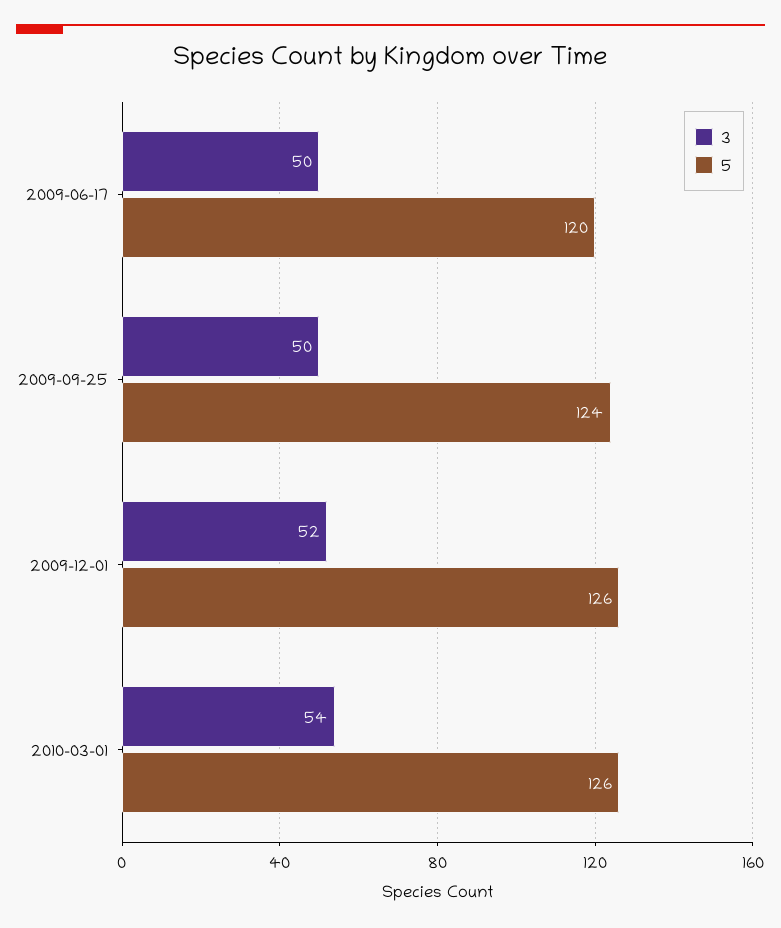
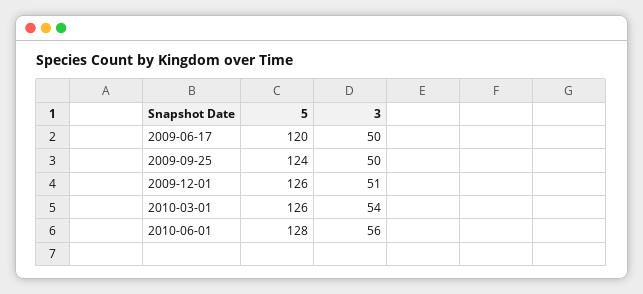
3, 2009-12-01: 52 -> 51
5, 2010-06-01: none -> 128
3, 2010-06-01: none -> 56

